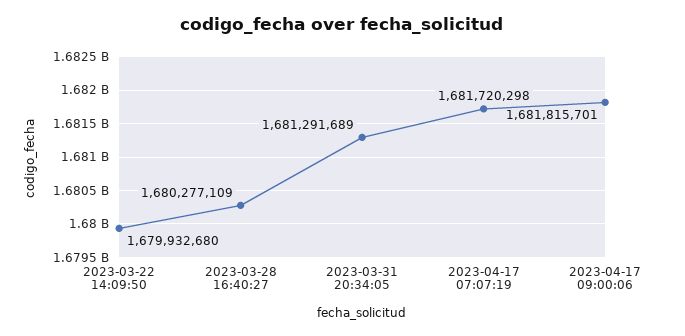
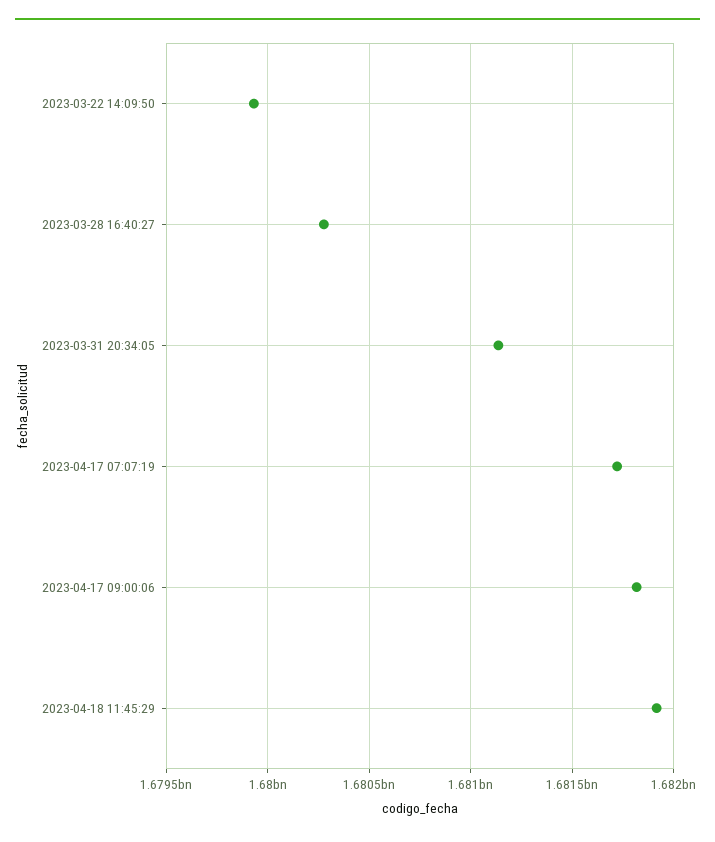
2023-03-31 20:34:05: 1681291689 -> 1681150000
2023-04-18 11:45:29: none -> 1681900000

